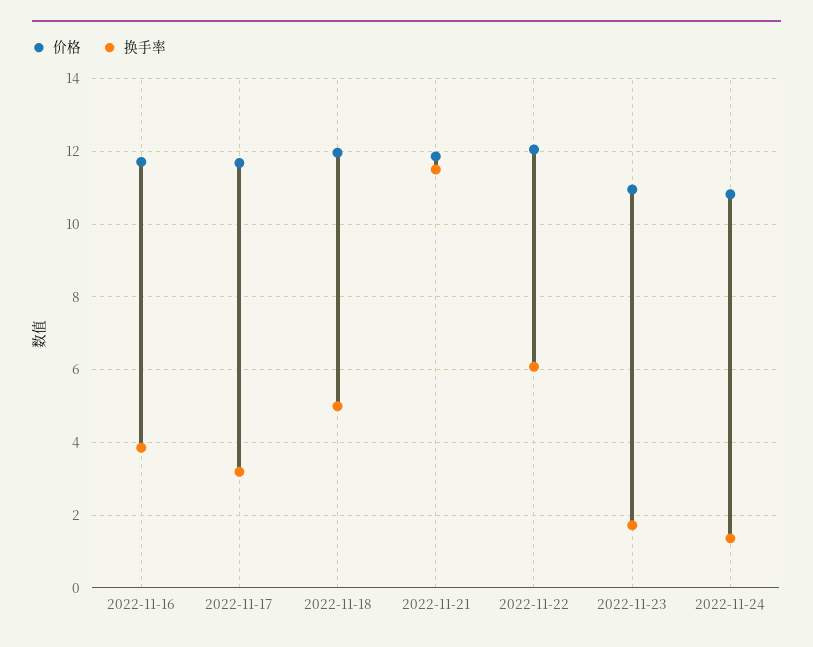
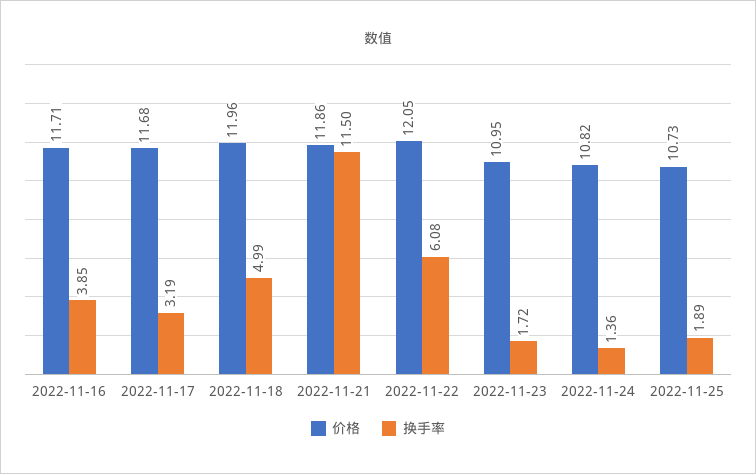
价格, 2022-11-25: none -> 10.73
换手率, 2022-11-25: none -> 1.89

